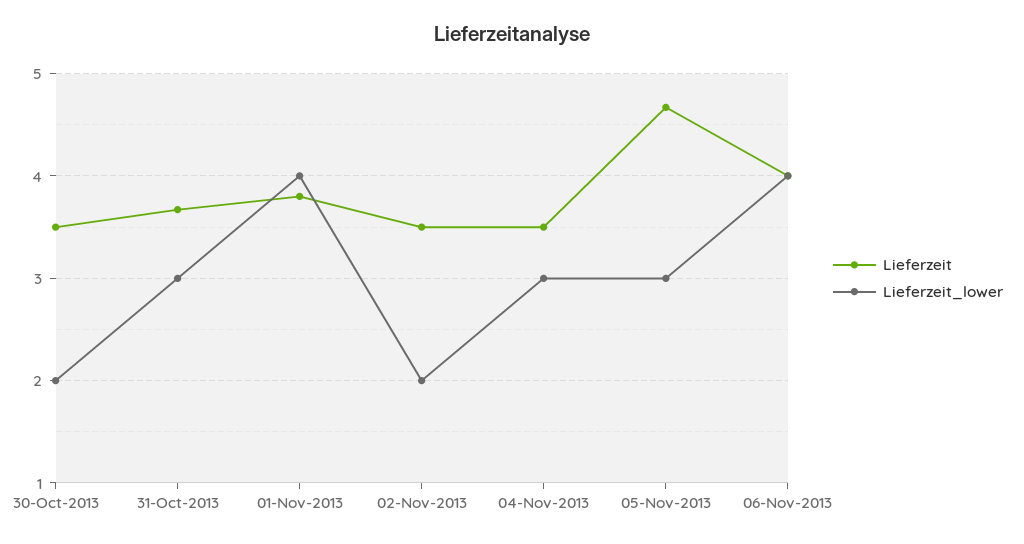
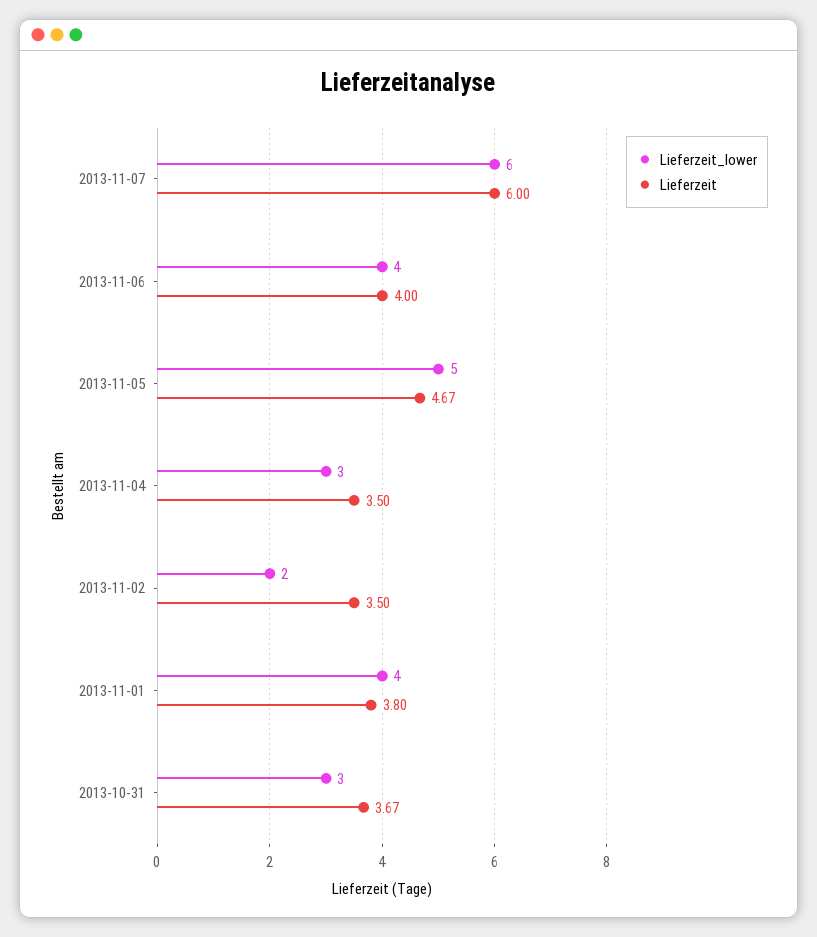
Lieferzeit, 30-Oct-2013: 3.5 -> none
Lieferzeit_lower, 30-Oct-2013: 2 -> none
Lieferzeit_lower, 05-Nov-2013: 3 -> 5
Lieferzeit_lower, 2013-11-07: none -> 6
Lieferzeit, 2013-11-07: none -> 6

